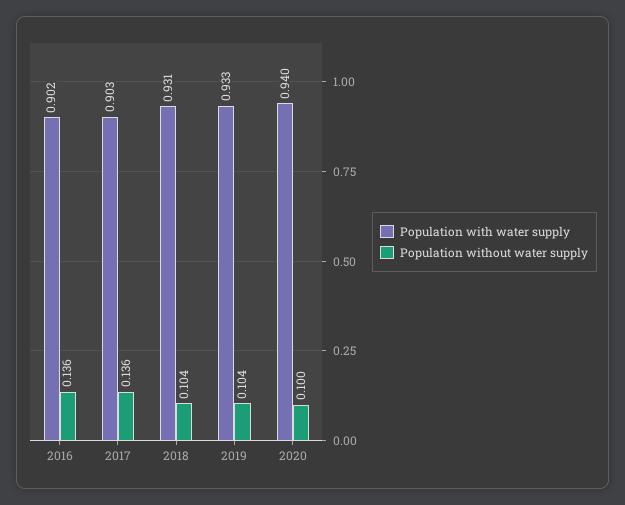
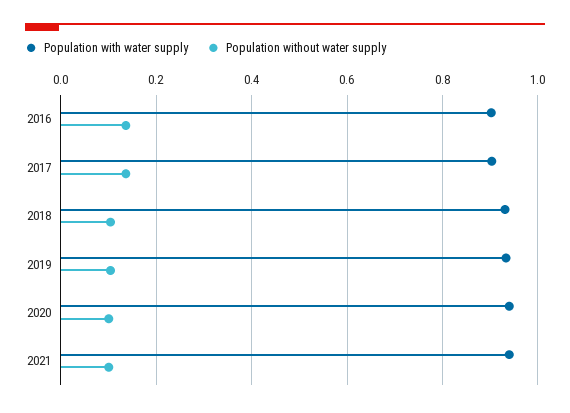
Population with water supply, 2021: none -> 0.94
Population without water supply, 2021: none -> 0.1

